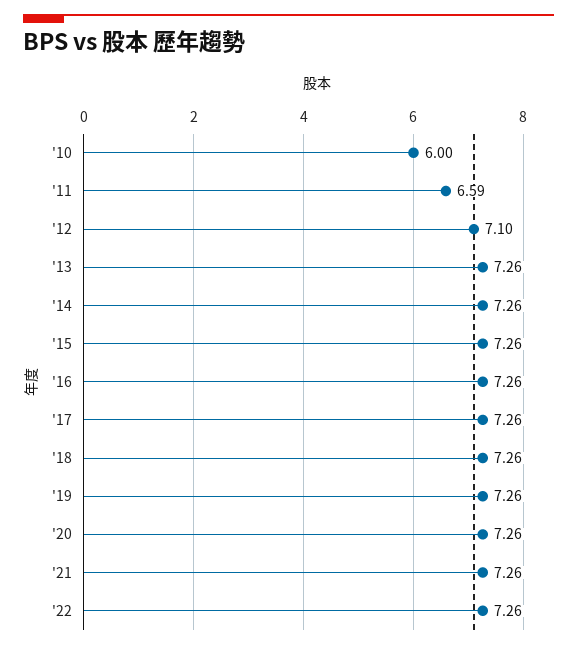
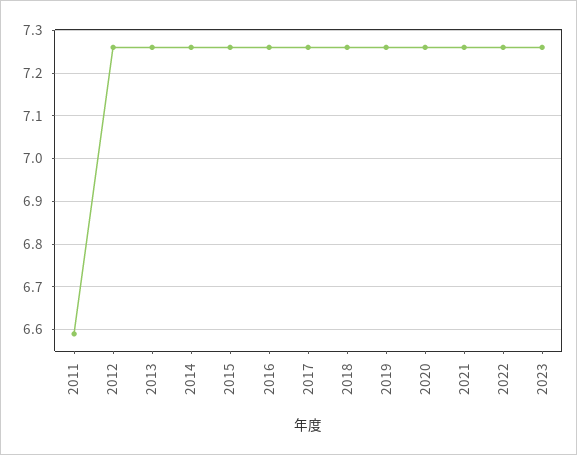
'10: 6 -> none
'12: 7.1 -> 7.25
2023: none -> 7.25

